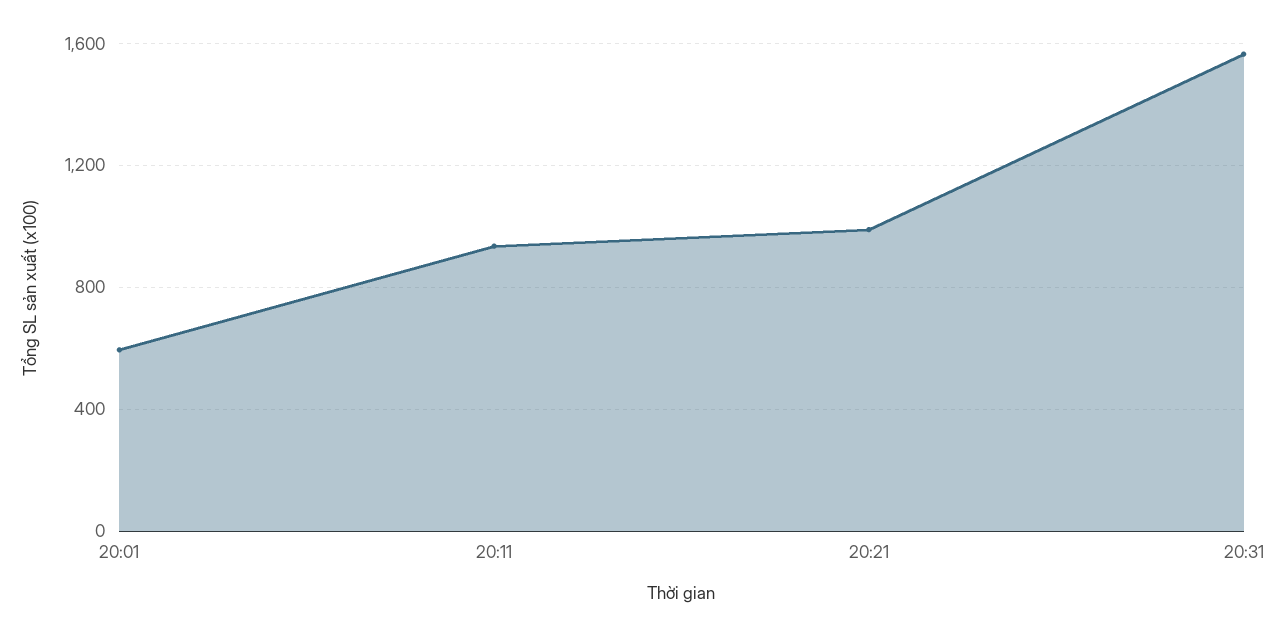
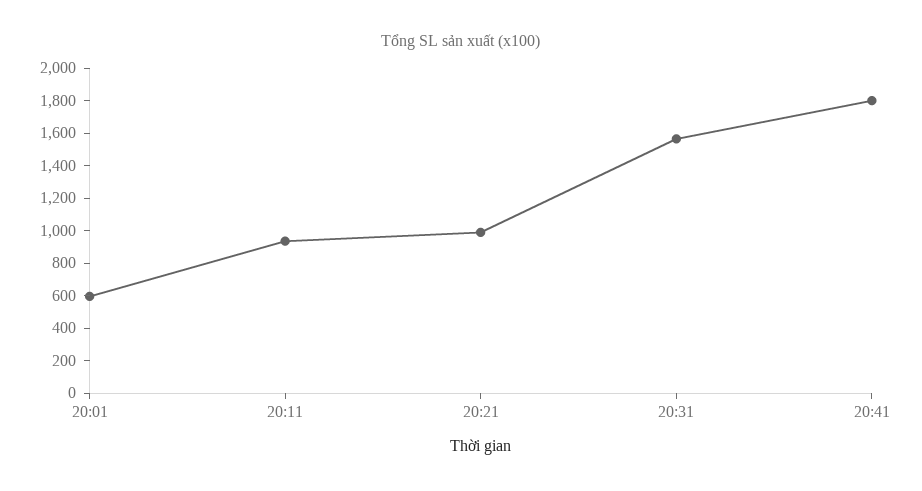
20:41: none -> 1800

